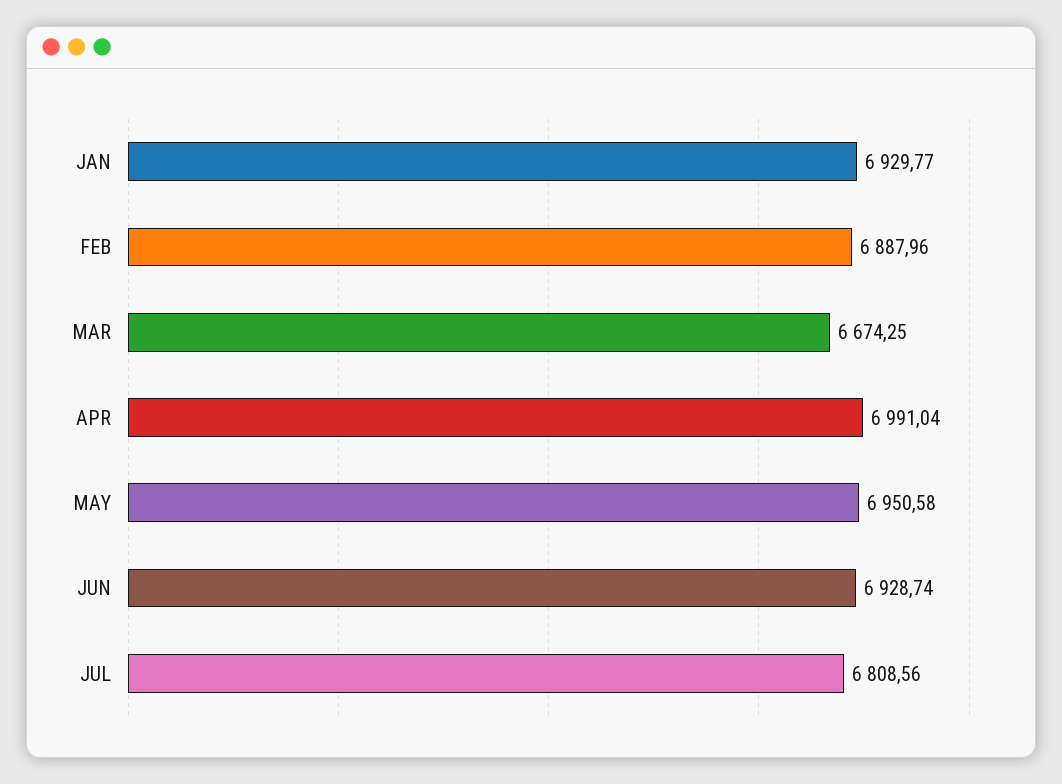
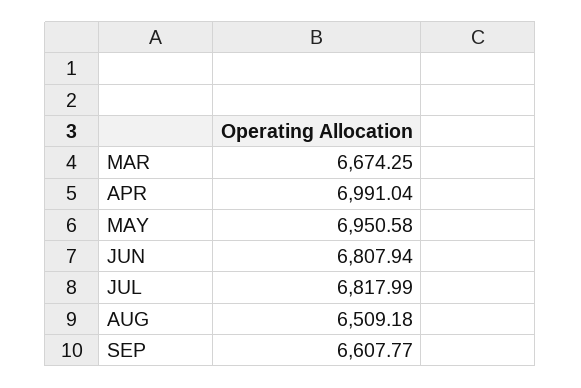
JAN: 6929.77 -> none
FEB: 6887.96 -> none
JUN: 6928.74 -> 6807.94
JUL: 6808.56 -> 6817.99
AUG: none -> 6509.18
SEP: none -> 6607.77

